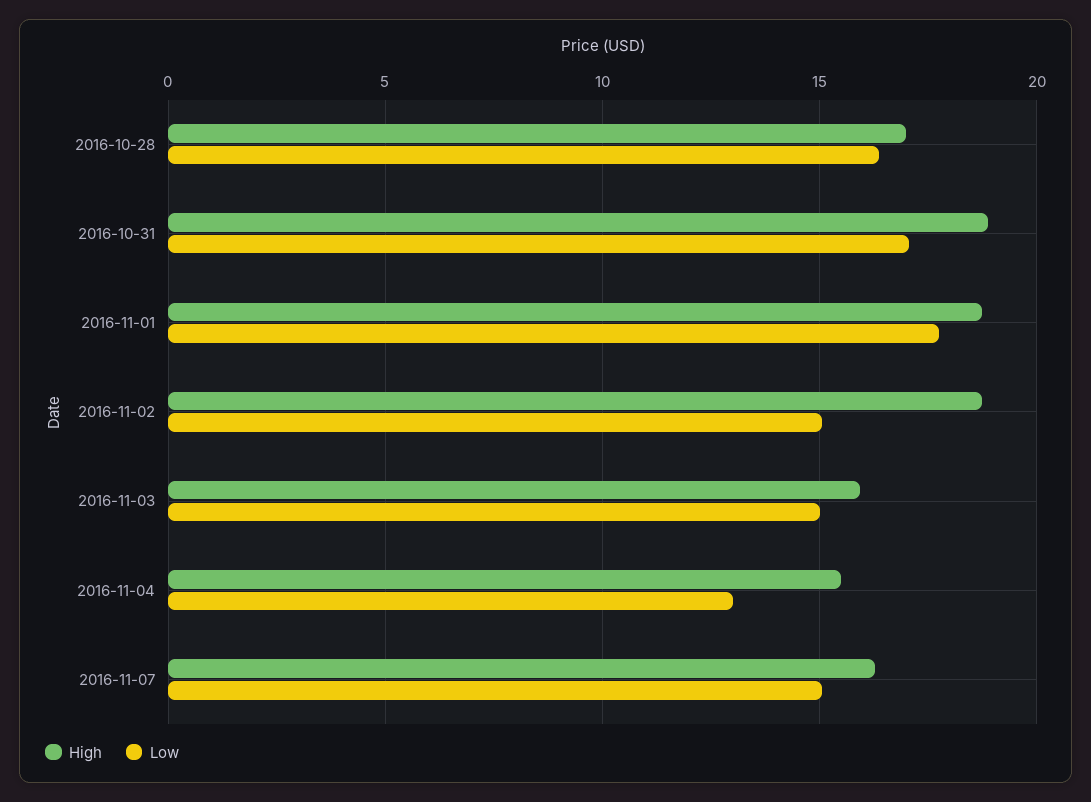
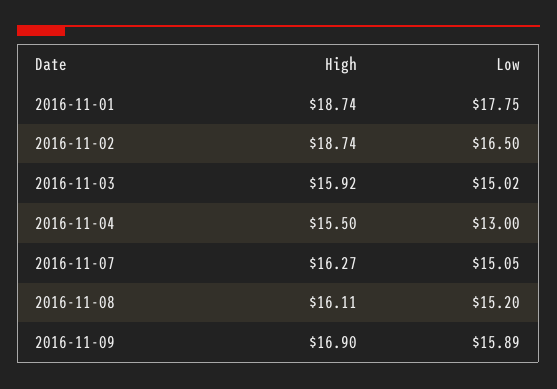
High, 2016-10-28: 17 -> none
Low, 2016-10-28: 16.5 -> none
High, 2016-10-31: 19 -> none
Low, 2016-10-31: 17 -> none
Low, 2016-11-02: 15 -> 16.5
High, 2016-11-08: none -> 16.11
Low, 2016-11-08: none -> 15.2
High, 2016-11-09: none -> 16.9
Low, 2016-11-09: none -> 15.89

